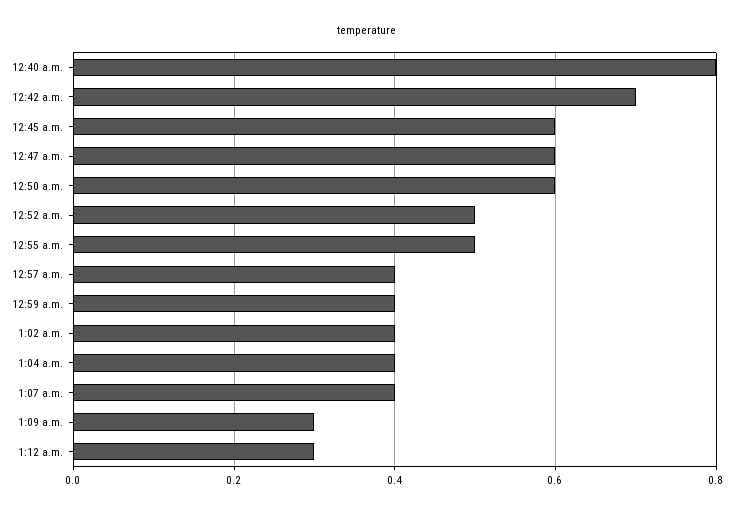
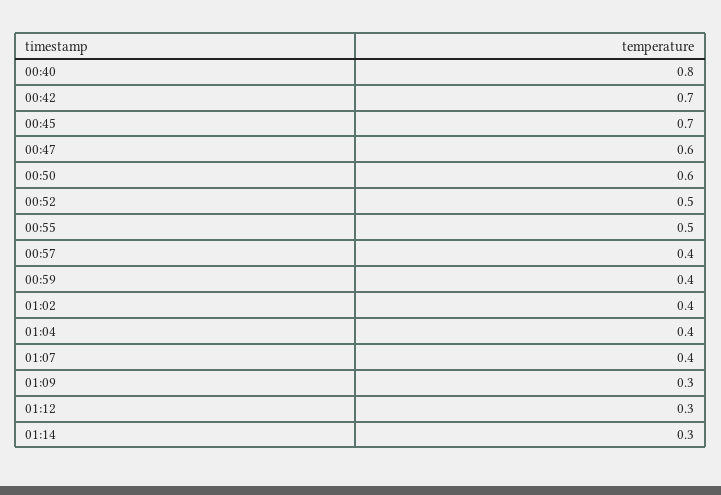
12:45 a.m.: 0.6 -> 0.7
01:14: none -> 0.3

